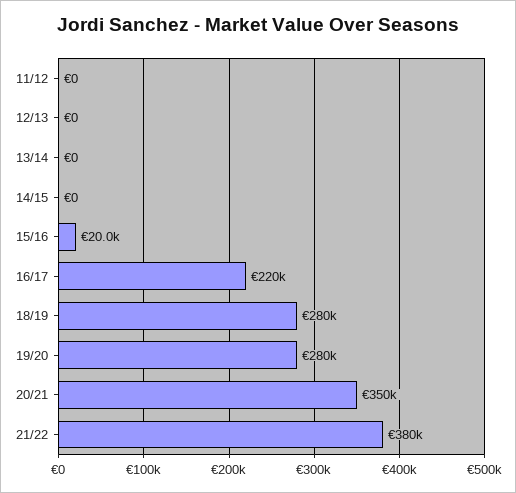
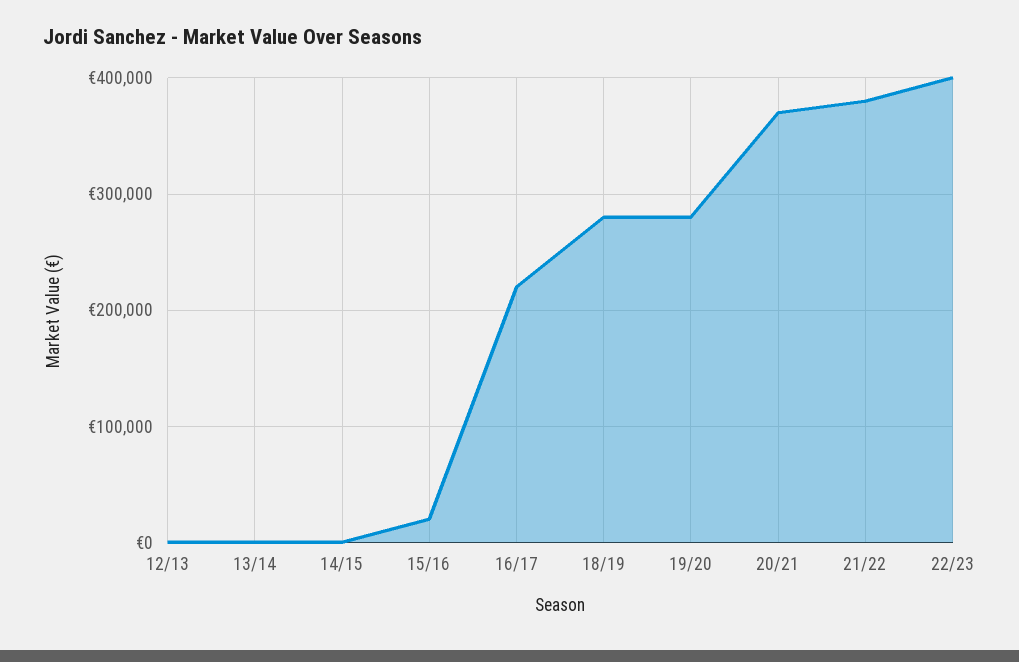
11/12: 0 -> none
20/21: 350000 -> 370000
22/23: none -> 400000

